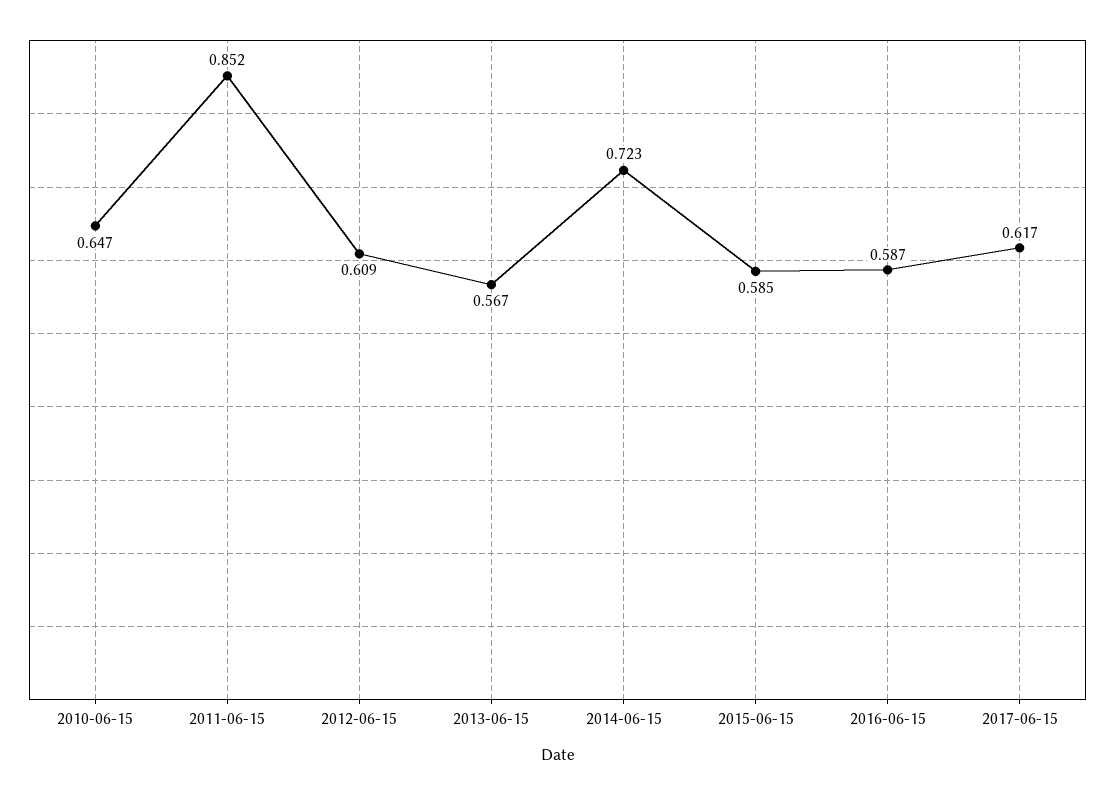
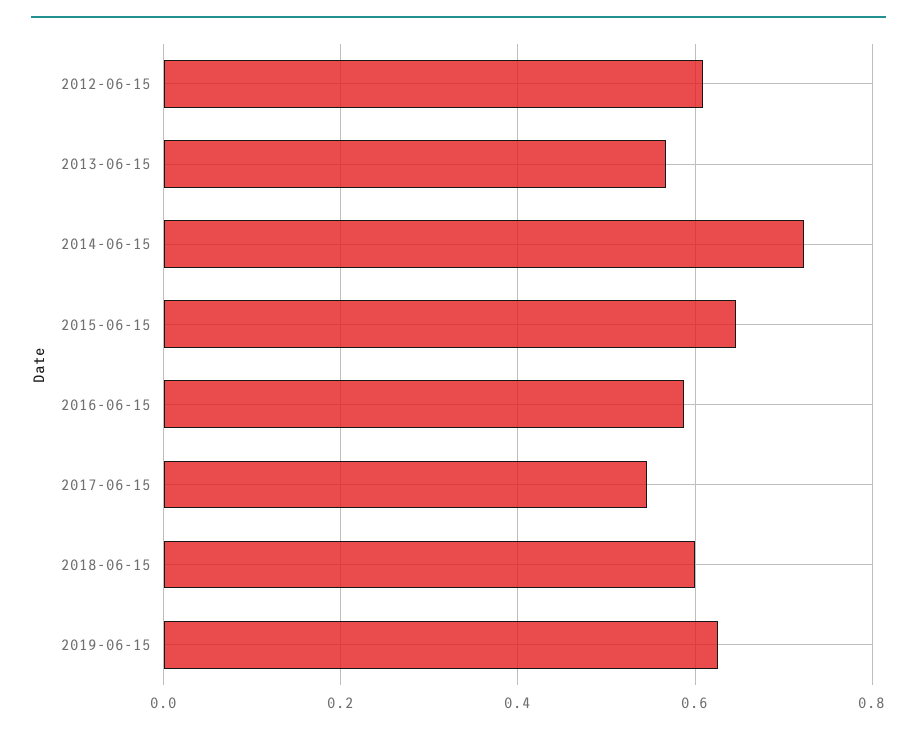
2010-06-15: 0.647 -> none
2011-06-15: 0.852 -> none
2015-06-15: 0.585 -> 0.64
2017-06-15: 0.617 -> 0.54
2018-06-15: none -> 0.6
2019-06-15: none -> 0.62

